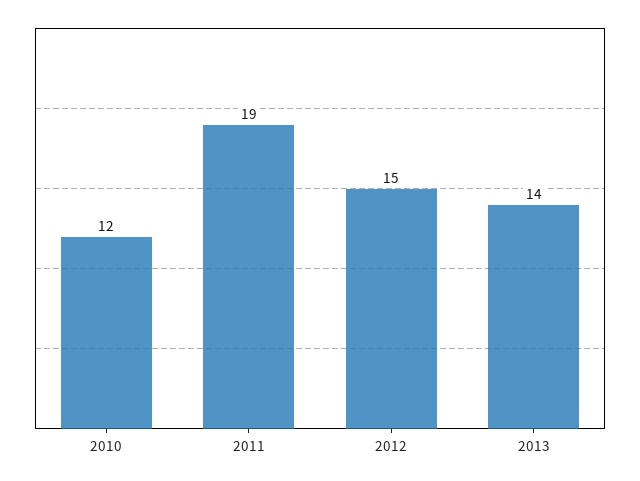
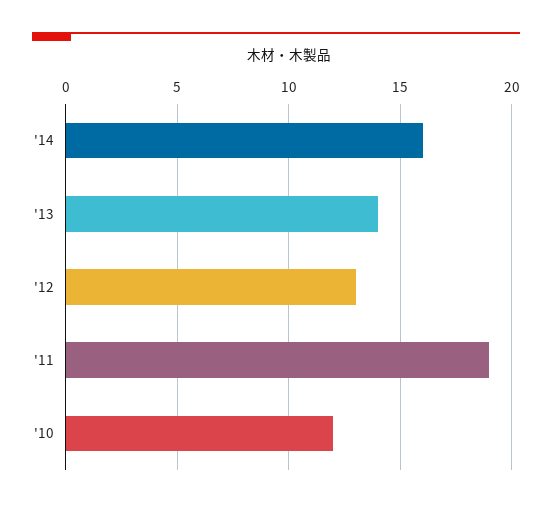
2012: 15 -> 13
'14: none -> 16

